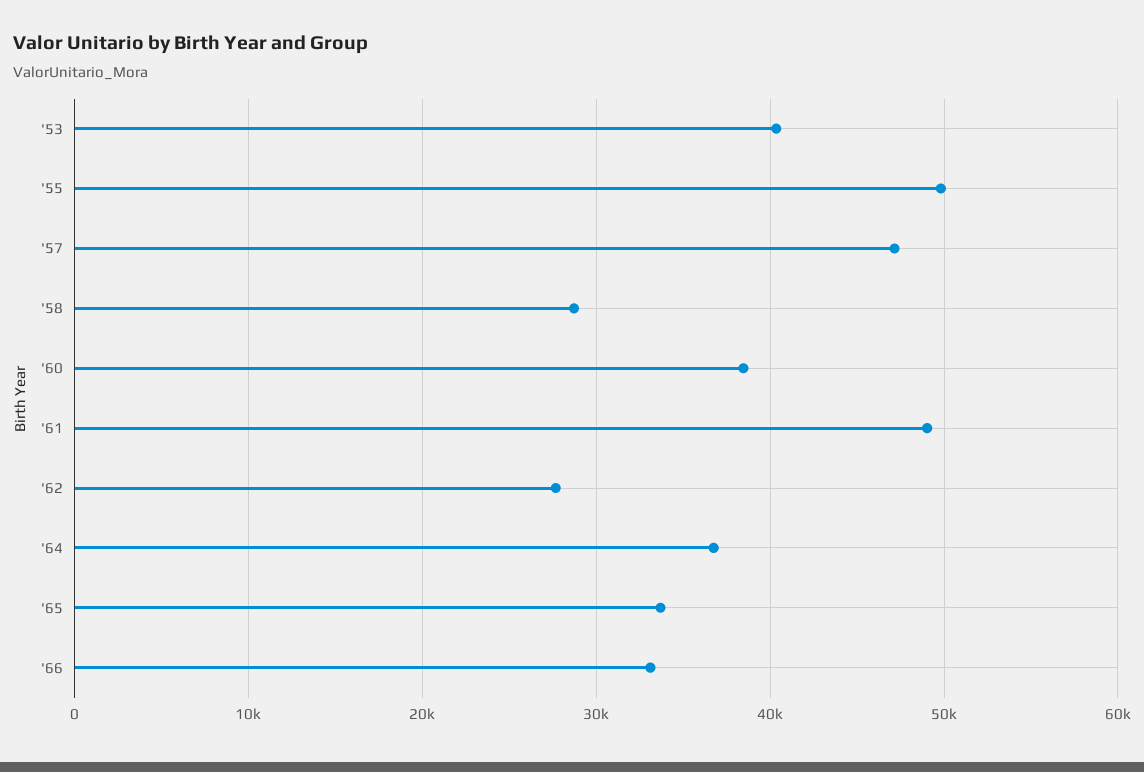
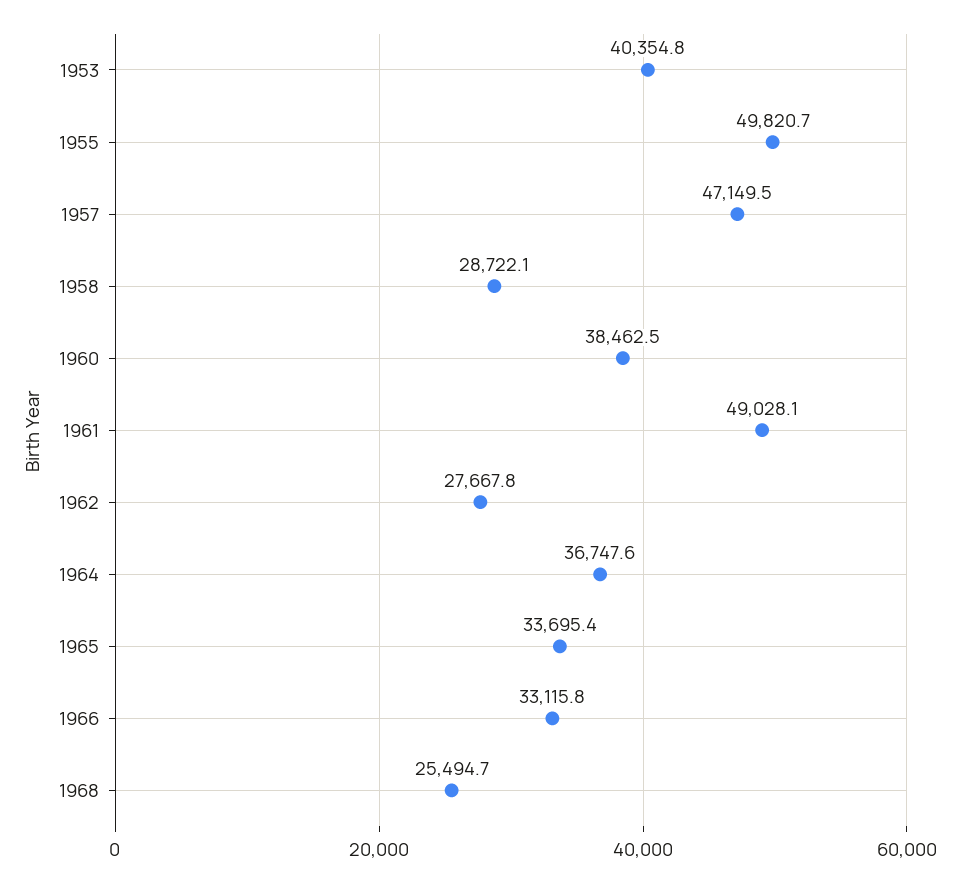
1968: none -> 25494.7

